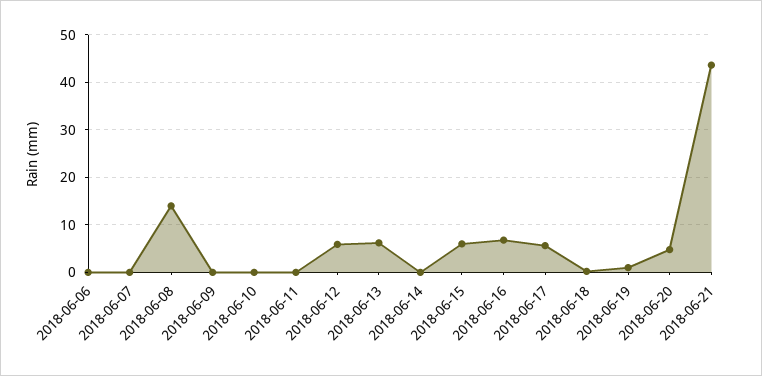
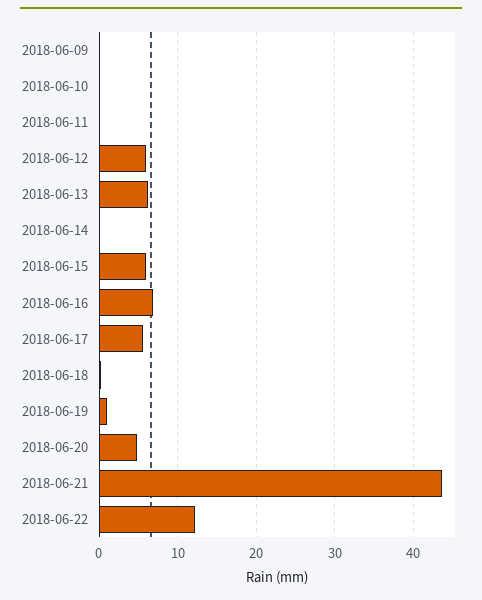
2018-06-06: 0 -> none
2018-06-07: 0 -> none
2018-06-08: 14 -> none
2018-06-22: none -> 12

